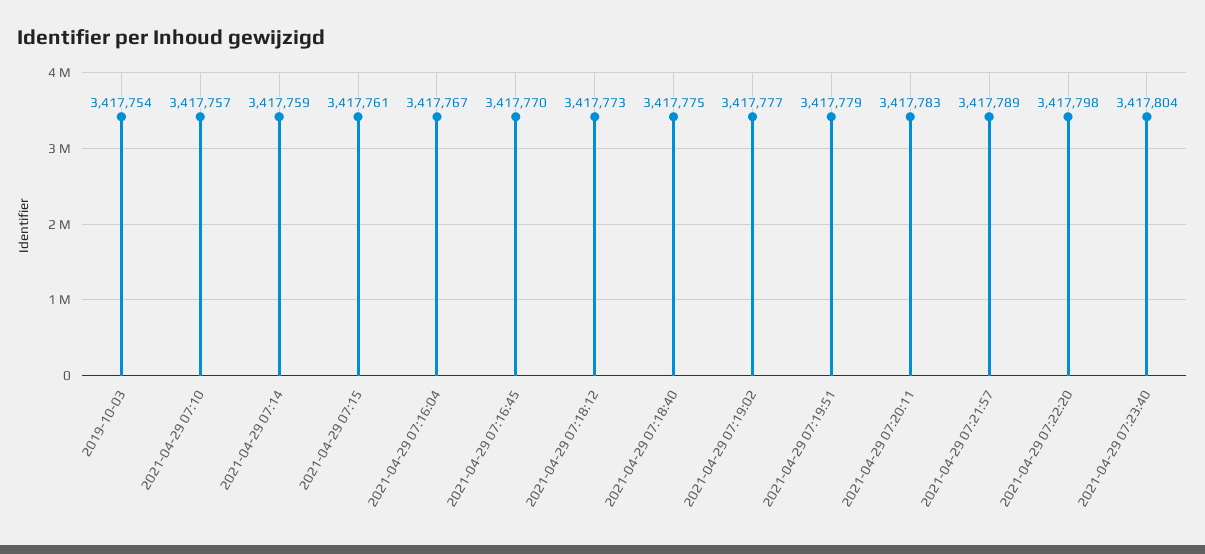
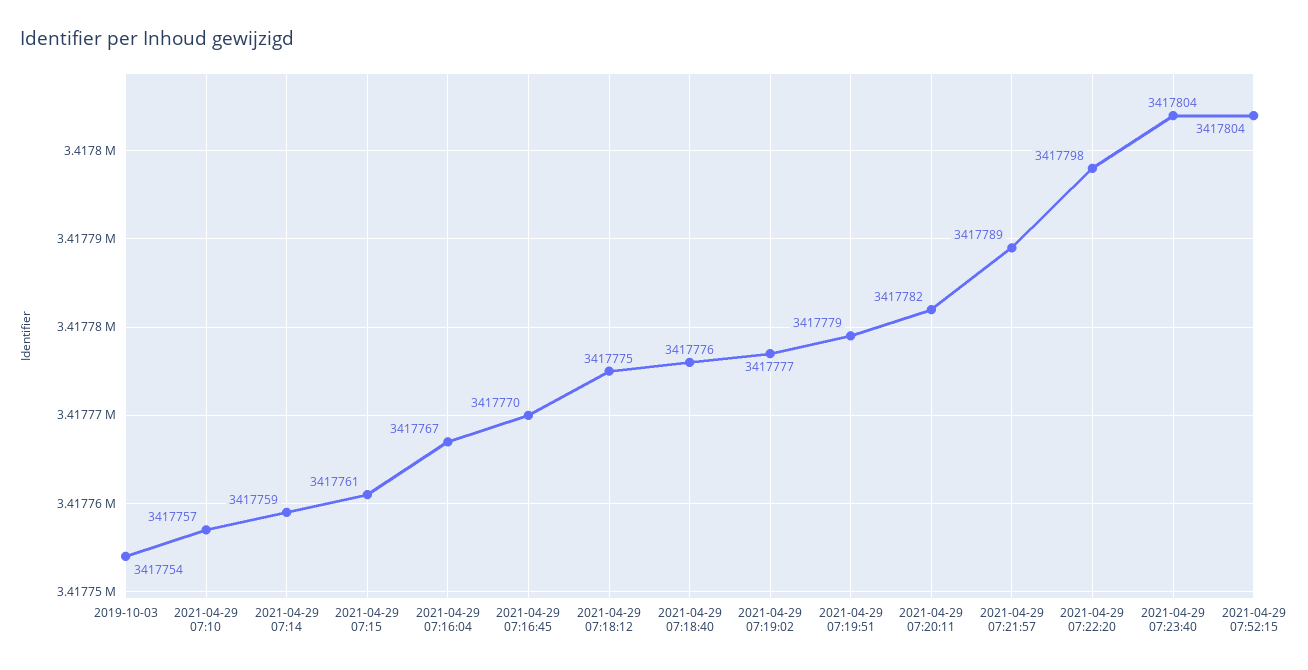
2021-04-29 07:18:12: 3417773 -> 3417775
2021-04-29 07:18:40: 3417775 -> 3417776
2021-04-29 07:20:11: 3417783 -> 3417782
2021-04-29 07:52:15: none -> 3417804

